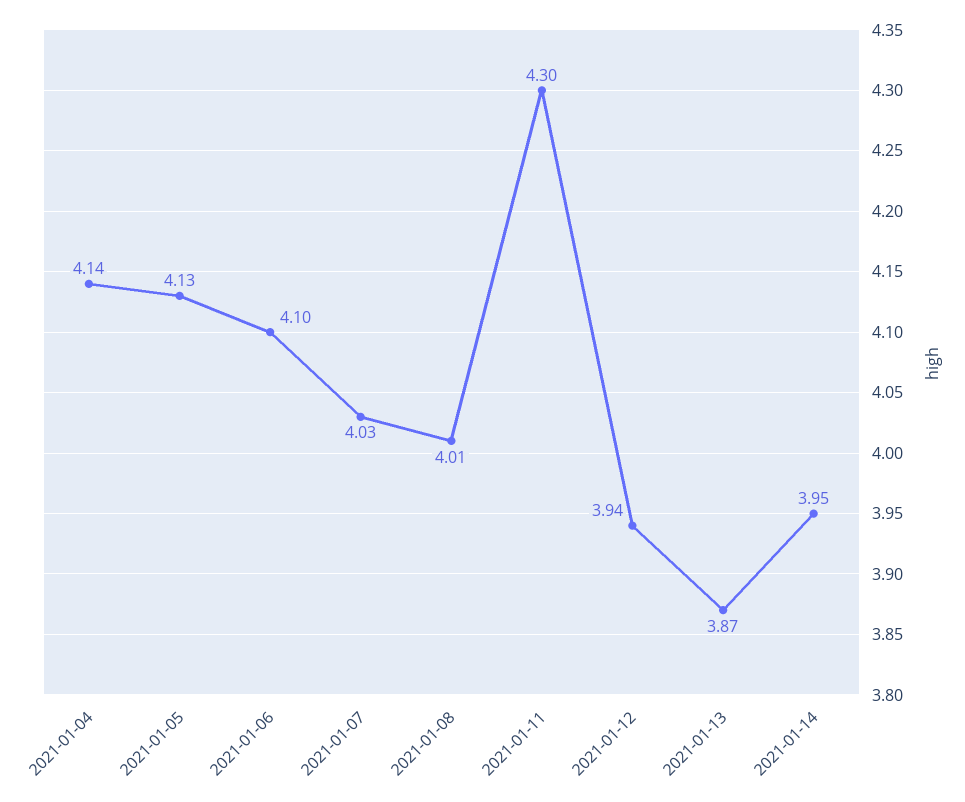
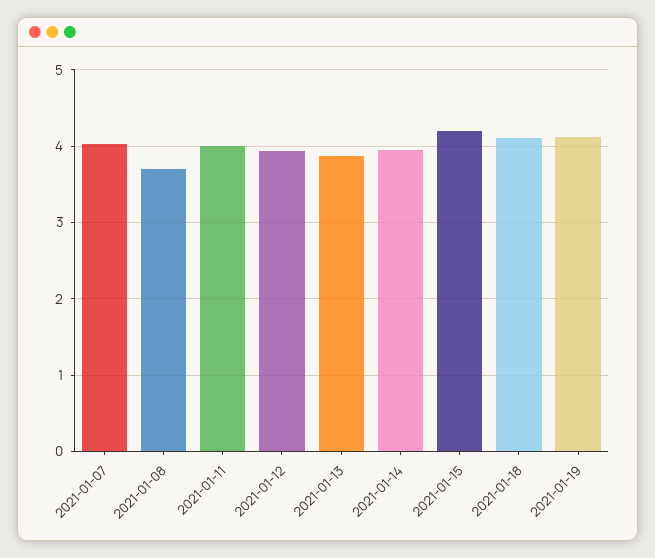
2021-01-04: 4.14 -> none
2021-01-05: 4.13 -> none
2021-01-06: 4.1 -> none
2021-01-08: 4.01 -> 3.7
2021-01-11: 4.3 -> 4
2021-01-15: none -> 4.2
2021-01-18: none -> 4.1
2021-01-19: none -> 4.1

